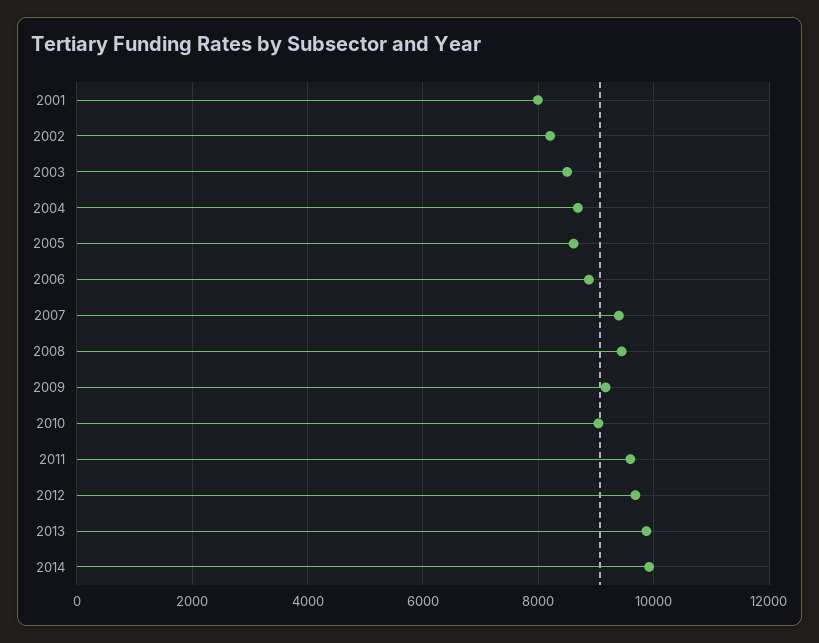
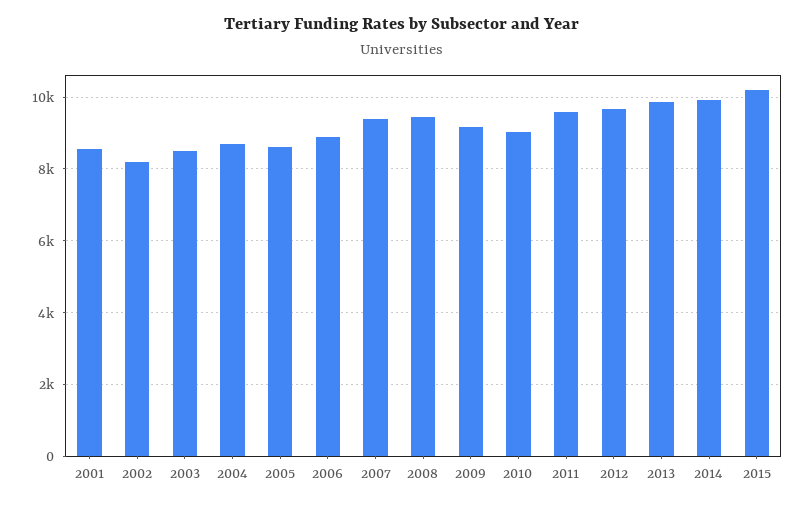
2001: 8000 -> 8600
2015: none -> 10200

